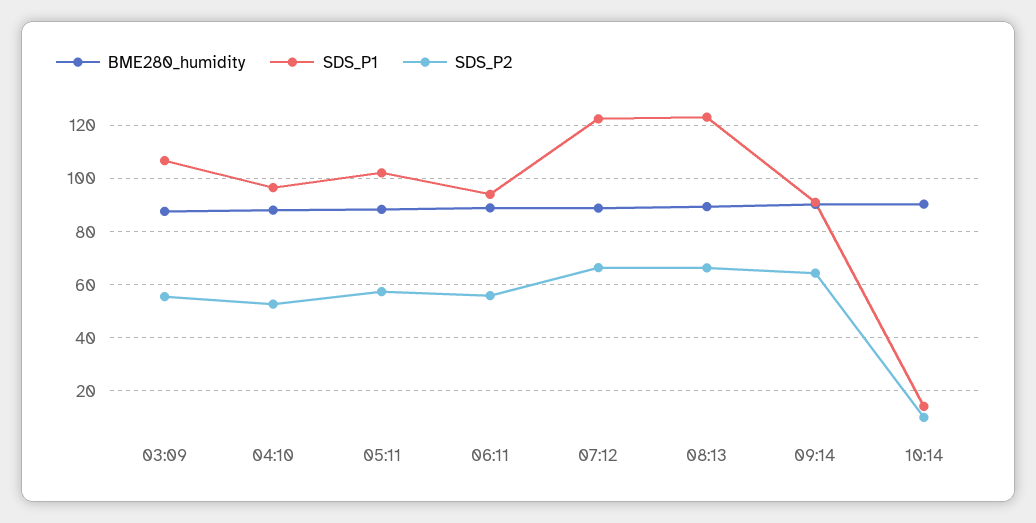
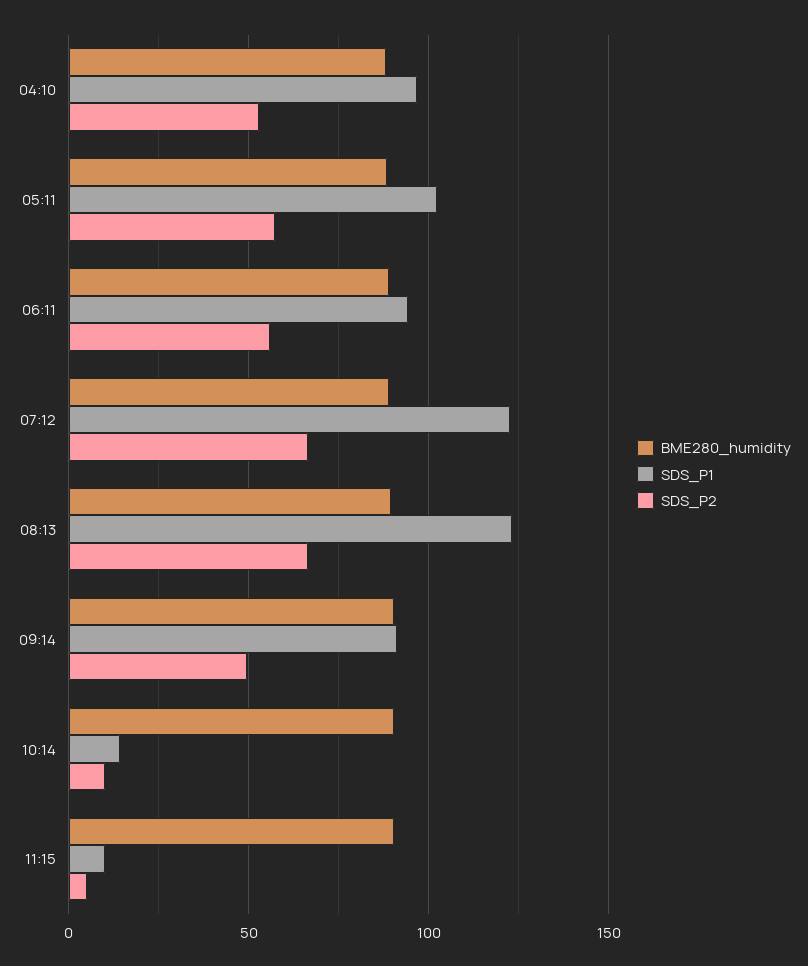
BME280_humidity, 03:09: 87.5 -> none
SDS_P1, 03:09: 107.5 -> none
SDS_P2, 03:09: 55 -> none
SDS_P2, 09:14: 65 -> 50
BME280_humidity, 11:15: none -> 90
SDS_P1, 11:15: none -> 10
SDS_P2, 11:15: none -> 5

